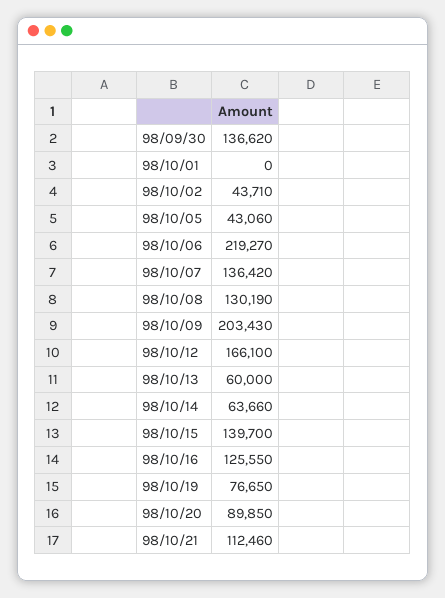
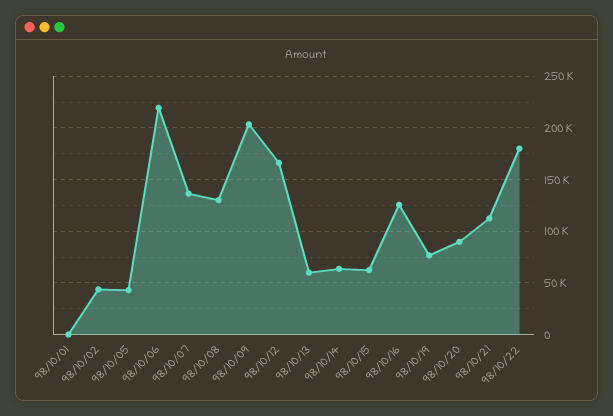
98/09/30: 136620 -> none
98/10/15: 139700 -> 60000
98/10/22: none -> 180000

